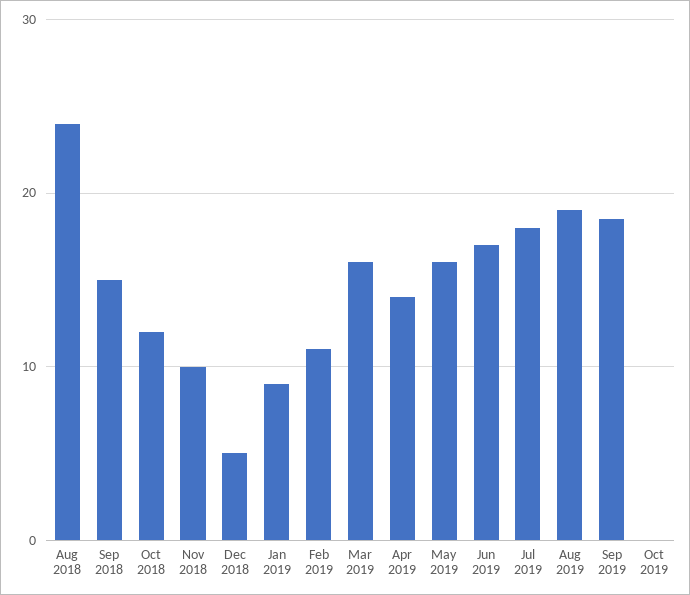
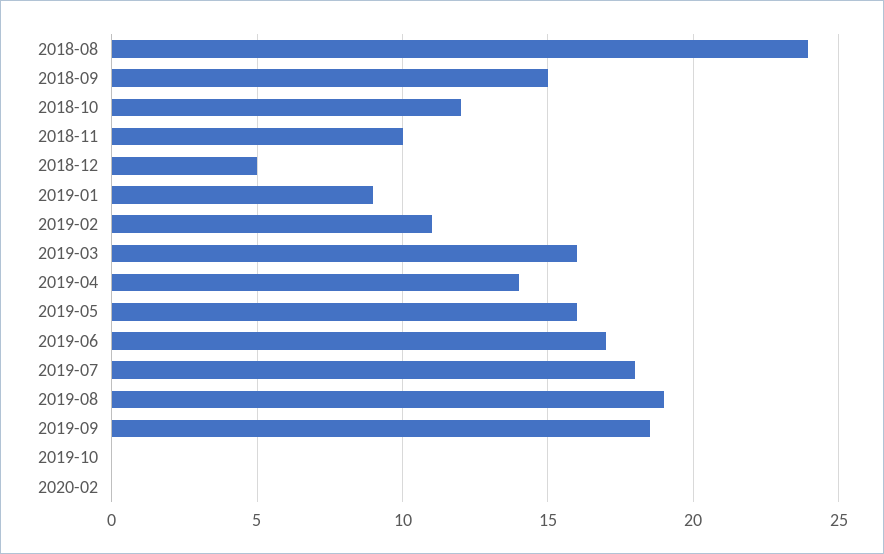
2020-02: none -> 0

